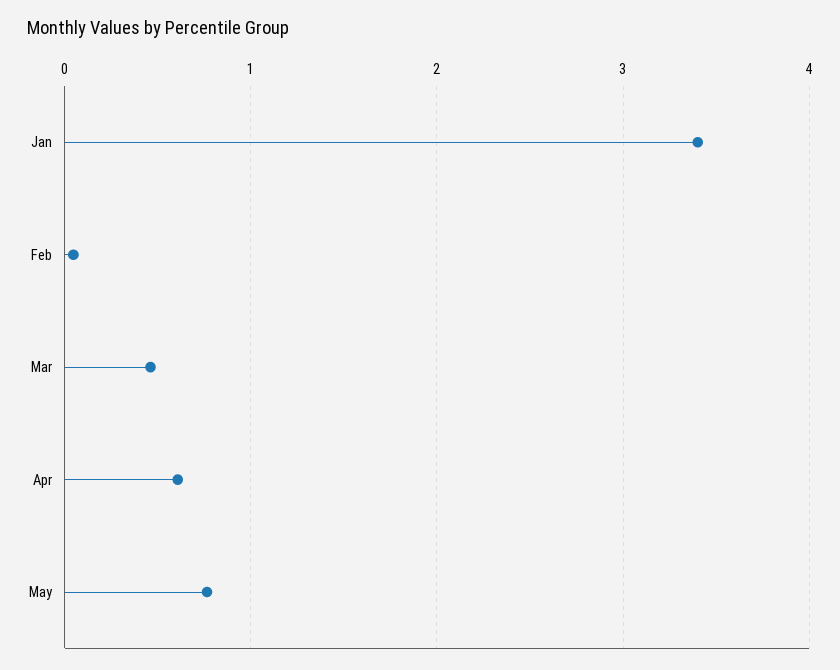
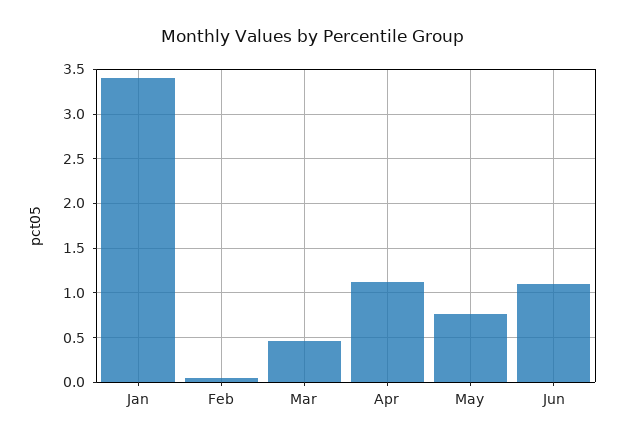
Apr: 0.6 -> 1.1
Jun: none -> 1.1

